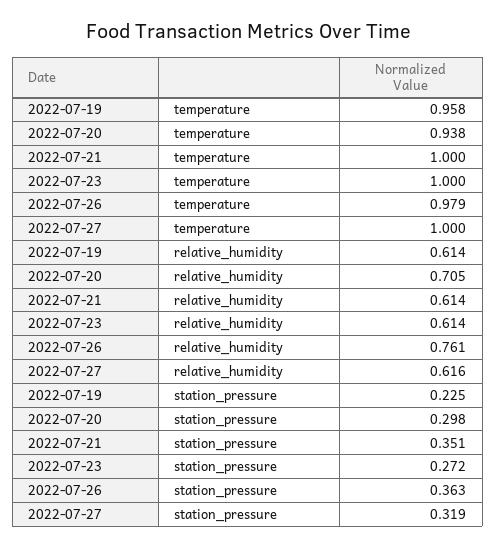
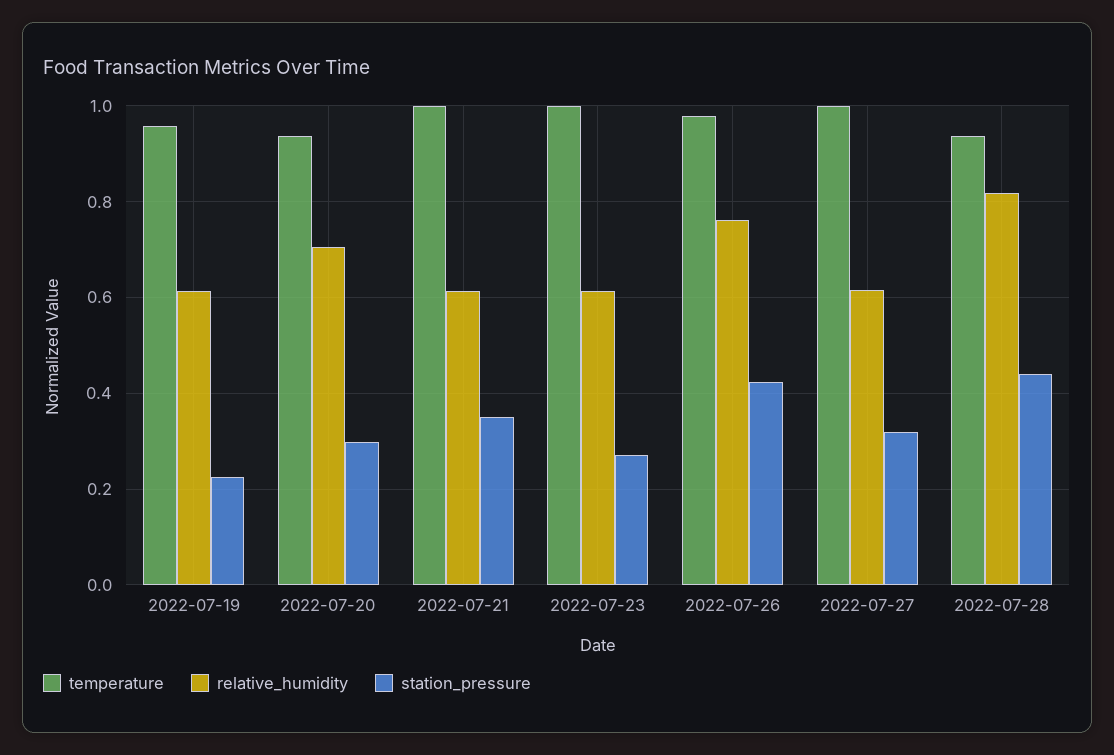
station_pressure, 2022-07-26: 0.363 -> 0.42
temperature, 2022-07-28: none -> 0.94
relative_humidity, 2022-07-28: none -> 0.82
station_pressure, 2022-07-28: none -> 0.44

